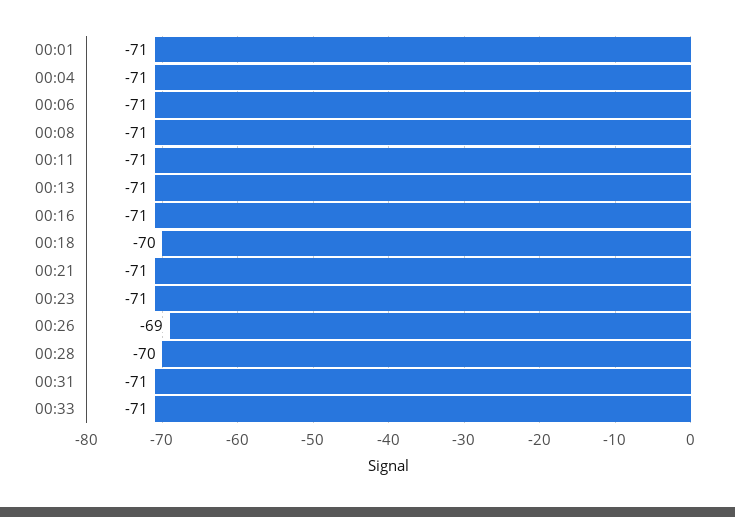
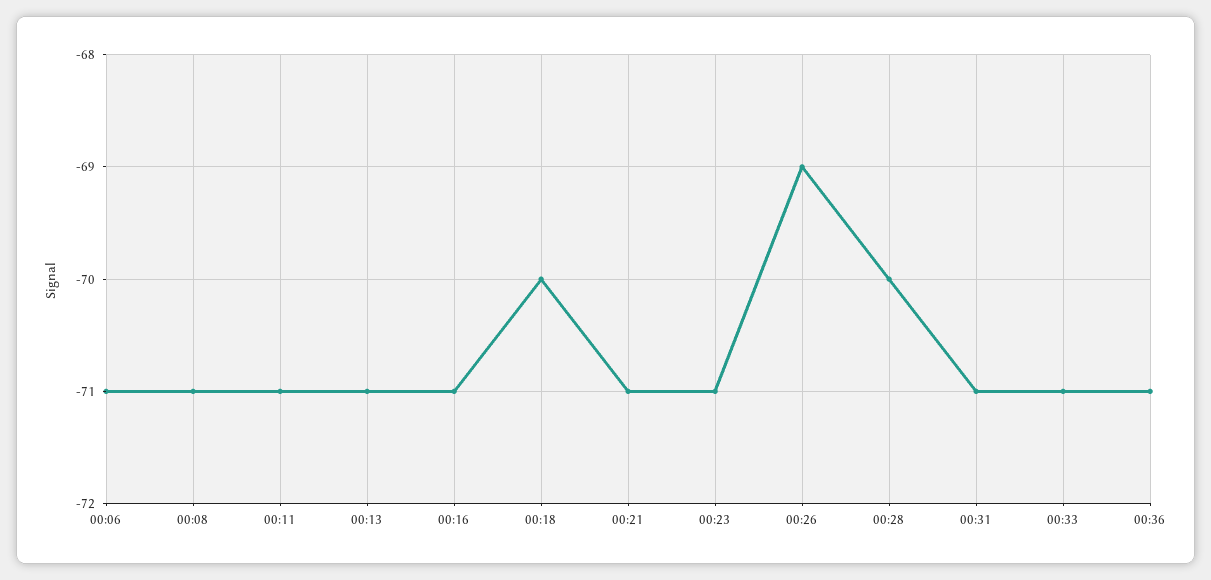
00:01: -71 -> none
00:04: -71 -> none
00:36: none -> -71

